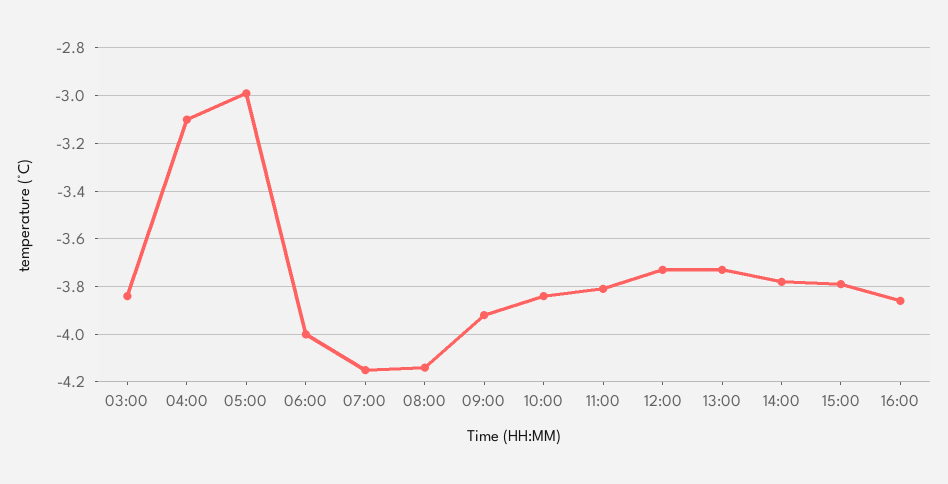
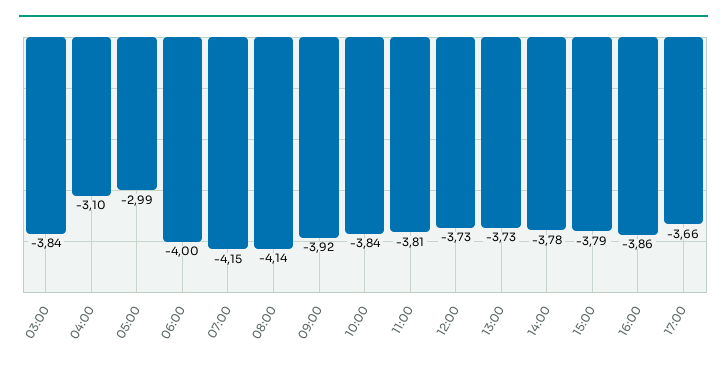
17:00: none -> -3.66

